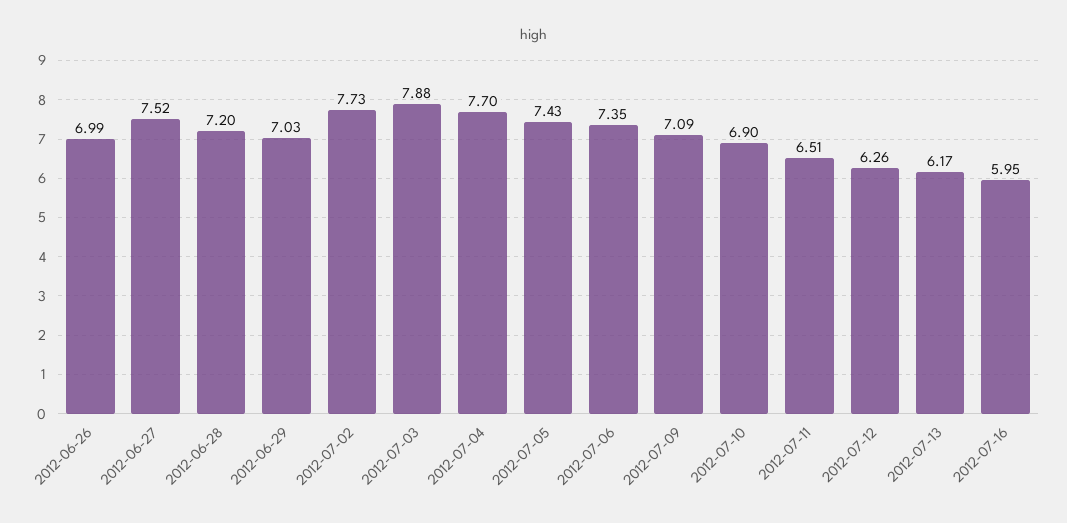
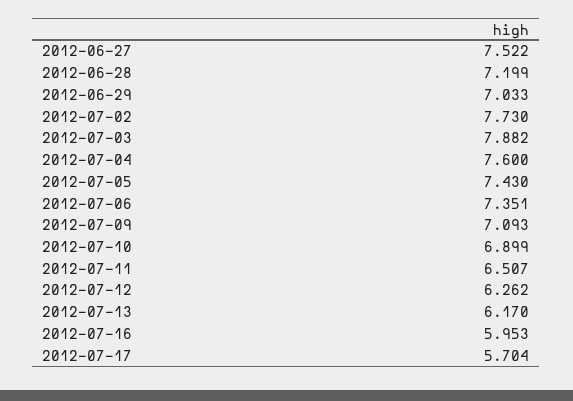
2012-06-26: 6.99 -> none
2012-07-04: 7.7 -> 7.6
2012-07-17: none -> 5.704

